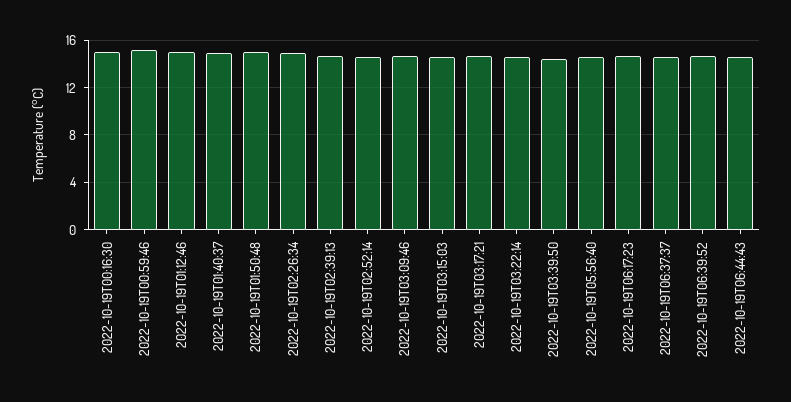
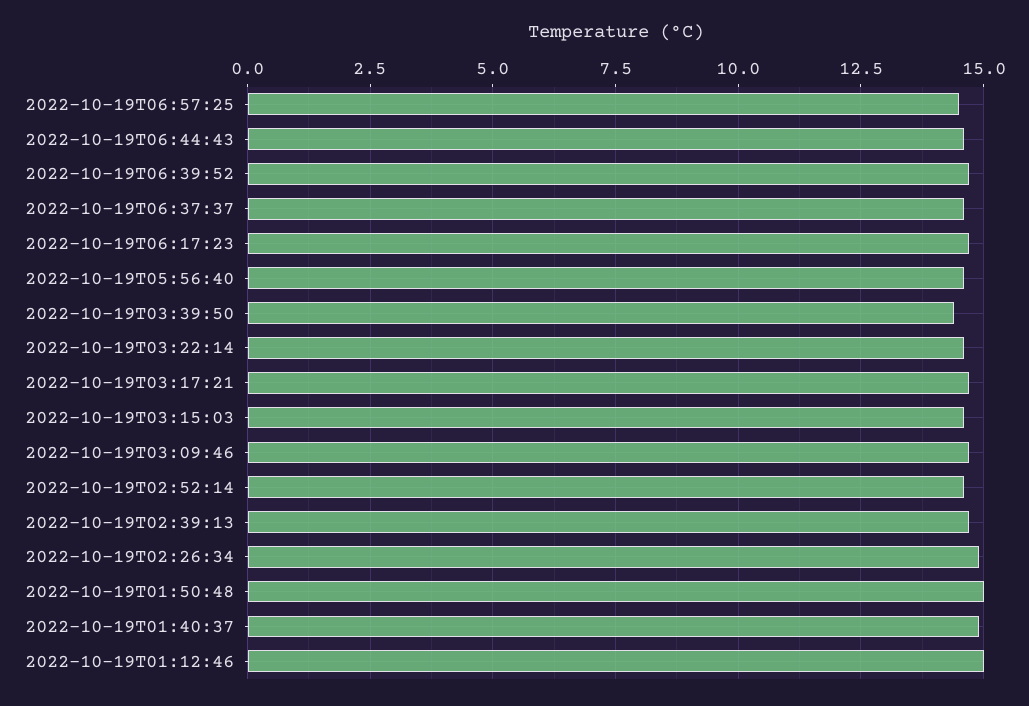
2022-10-19T00:16:30: 15 -> none
2022-10-19T00:59:46: 15 -> none
2022-10-19T06:57:25: none -> 14.5

